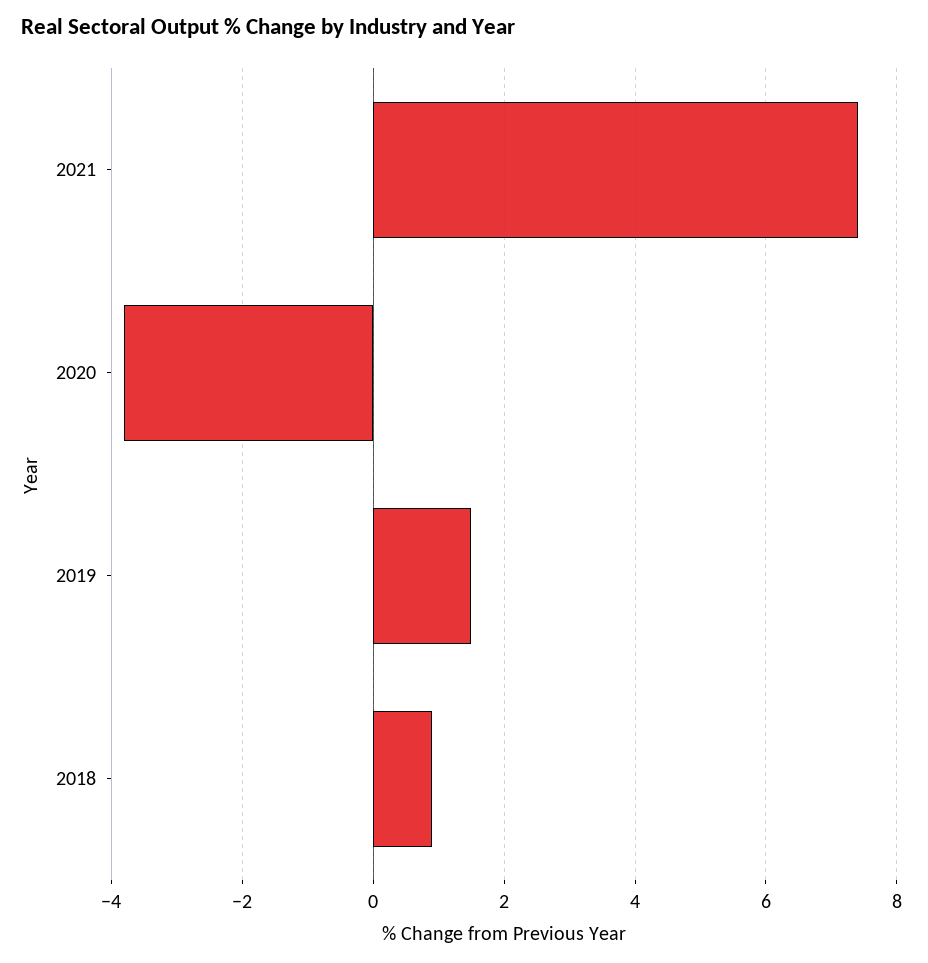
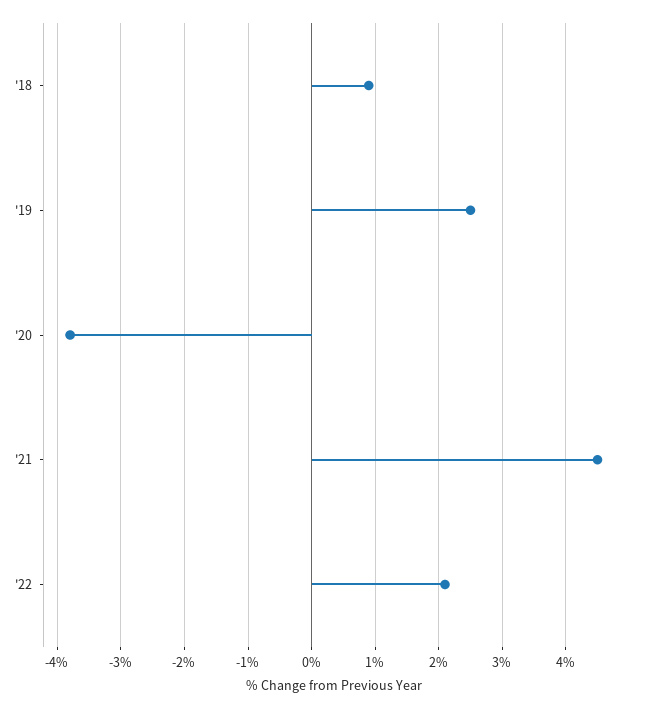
2021: 7.5 -> 4.5
2019: 1.5 -> 2.5
'22: none -> 2.1

